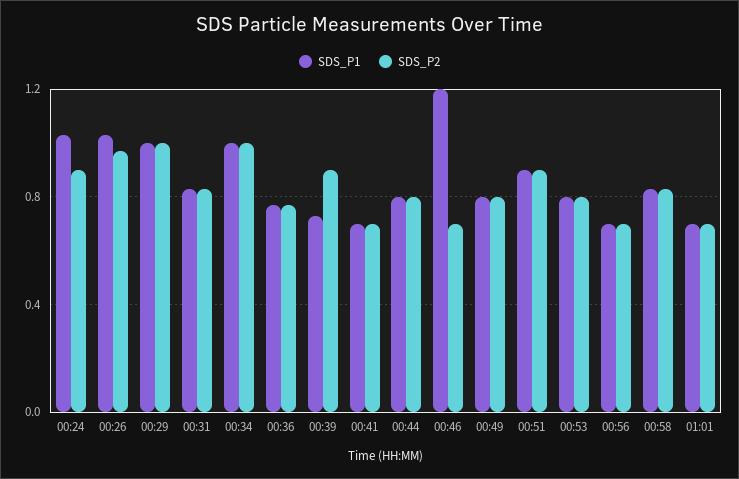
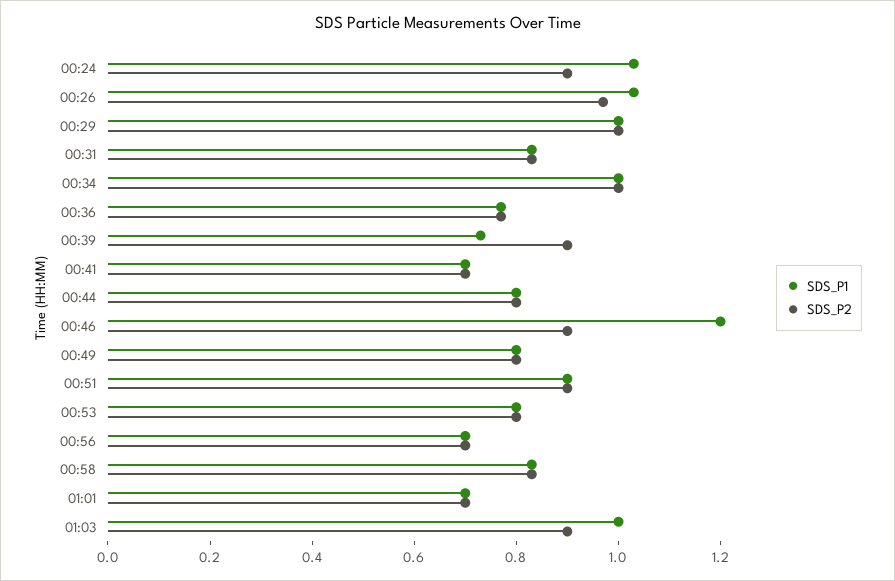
SDS_P2, 00:46: 0.7 -> 0.9
SDS_P1, 01:03: none -> 1
SDS_P2, 01:03: none -> 0.9

